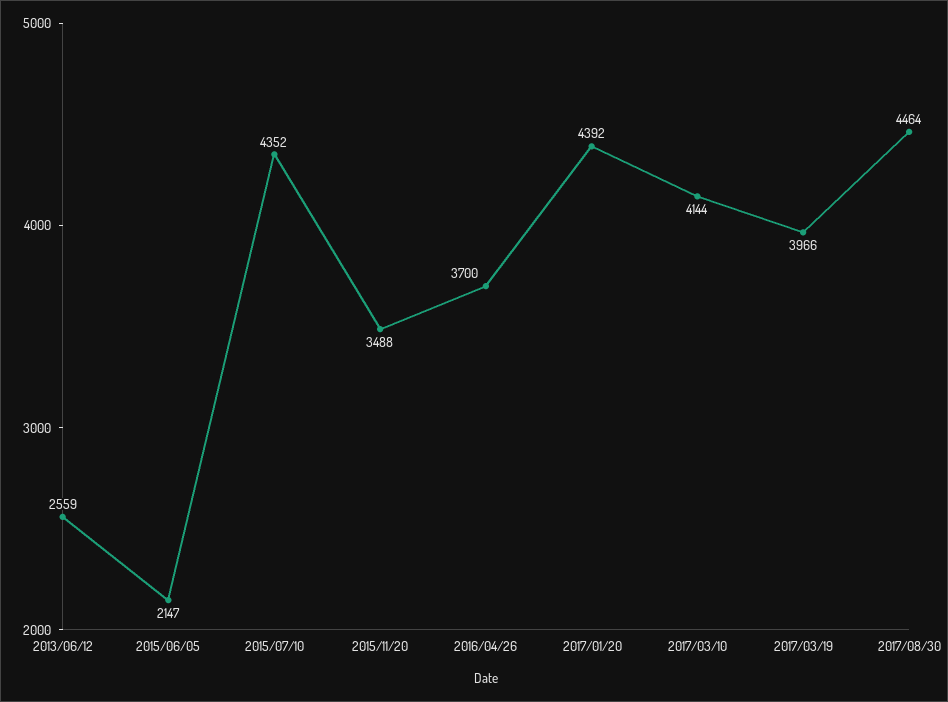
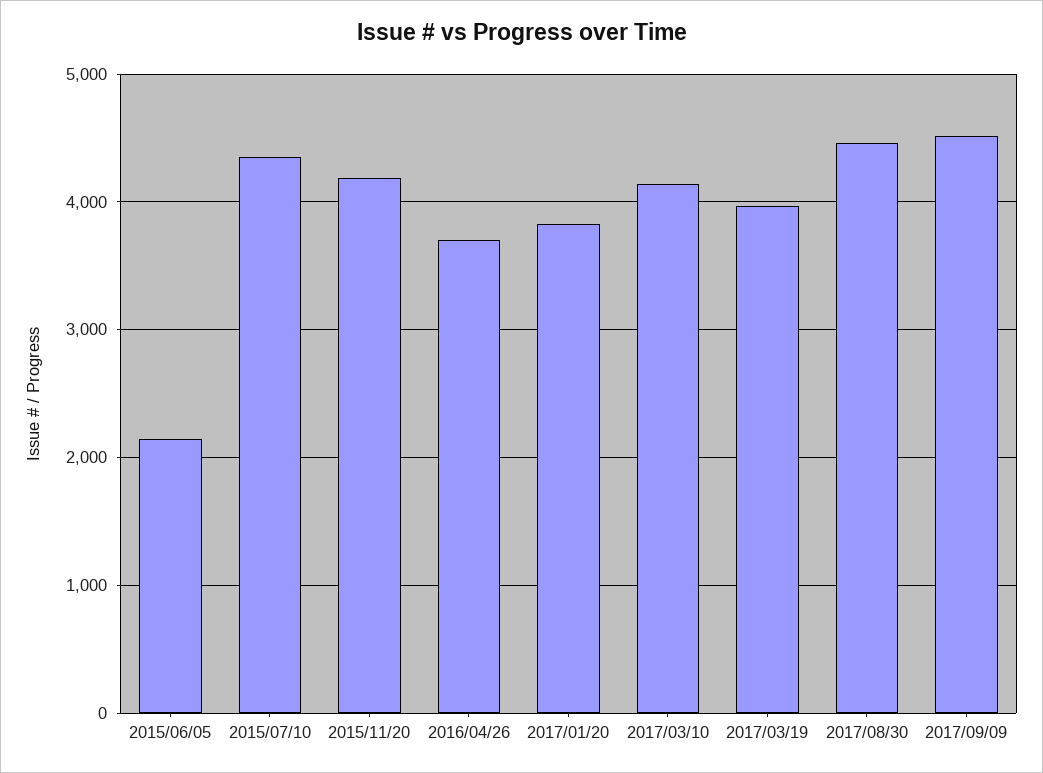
2013/06/12: 2559 -> none
2015/11/20: 3488 -> 4200
2017/01/20: 4392 -> 3800
2017/09/09: none -> 4500

